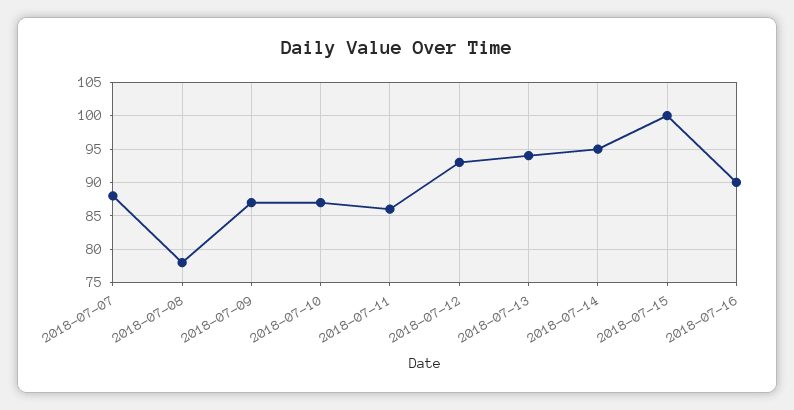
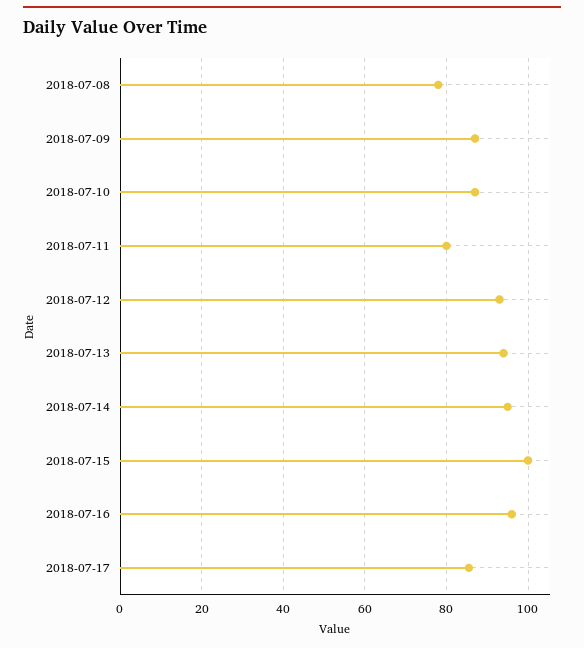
2018-07-07: 88 -> none
2018-07-11: 86 -> 80
2018-07-16: 90 -> 96
2018-07-17: none -> 86

